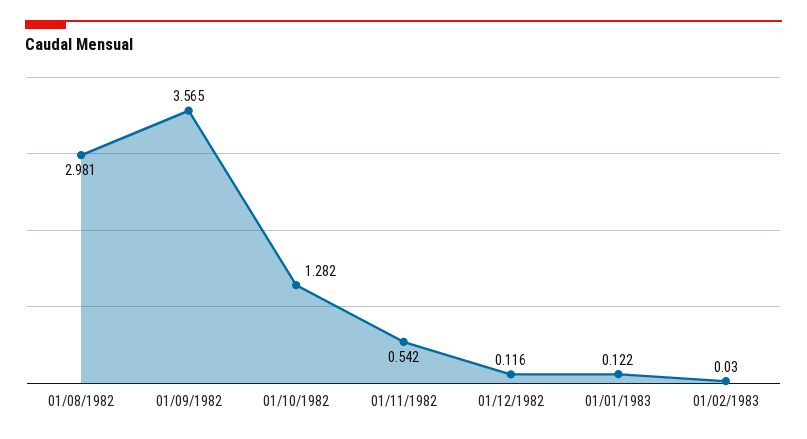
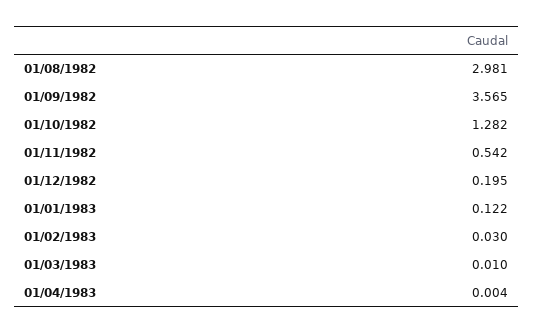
01/12/1982: 0.116 -> 0.195
01/03/1983: none -> 0.01
01/04/1983: none -> 0.004

